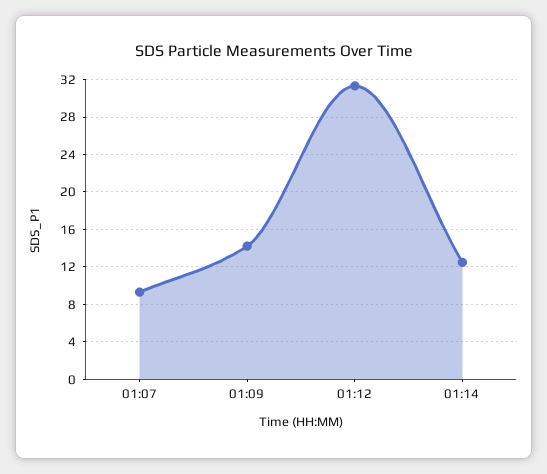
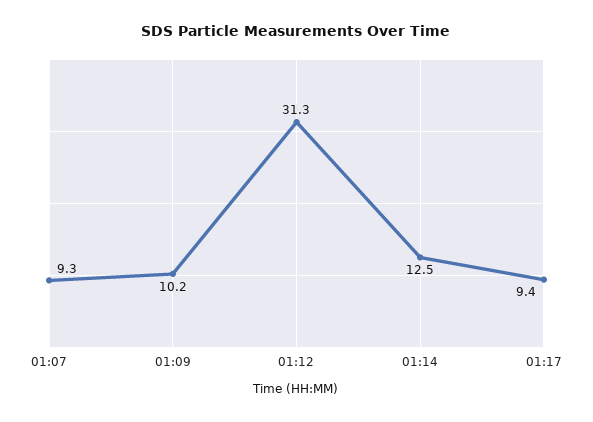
01:09: 14 -> 10.2
01:17: none -> 9.4

